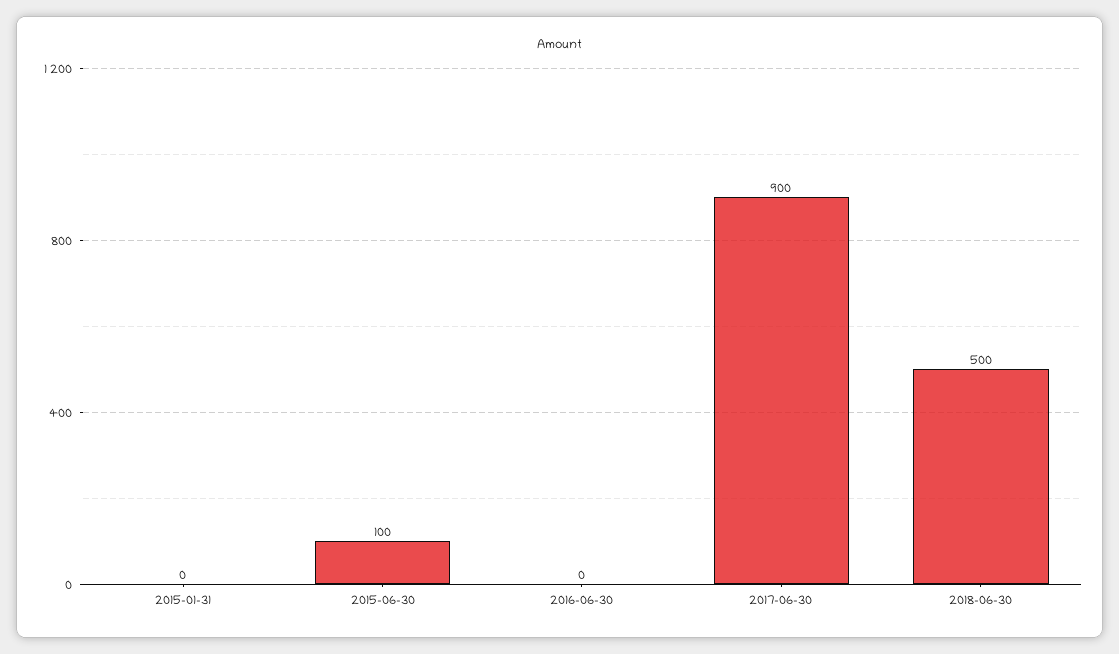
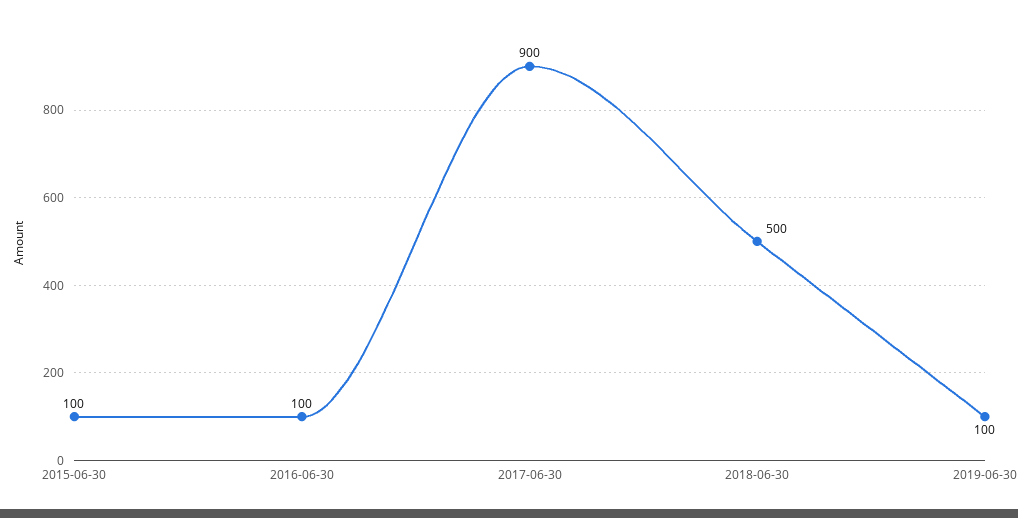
2015-01-31: 0 -> none
2016-06-30: 0 -> 100
2019-06-30: none -> 100

